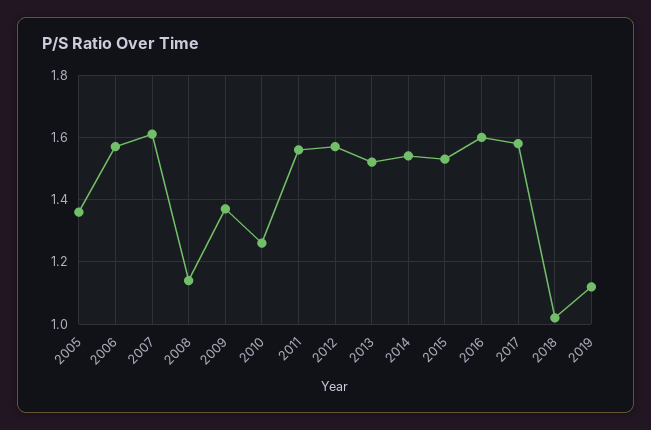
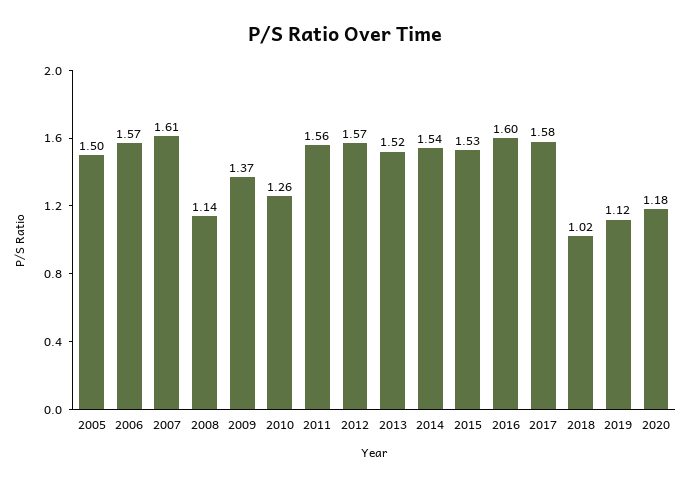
2005: 1.35 -> 1.5
2020: none -> 1.18

